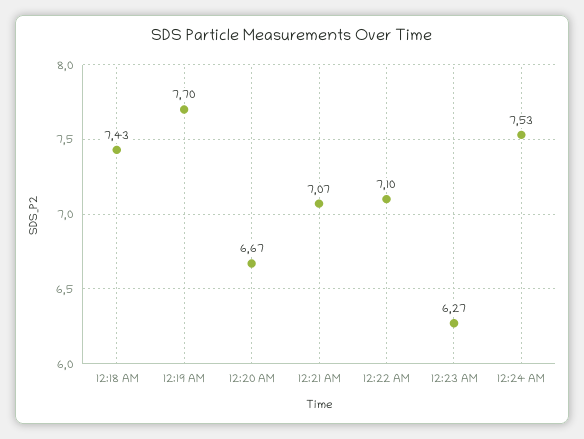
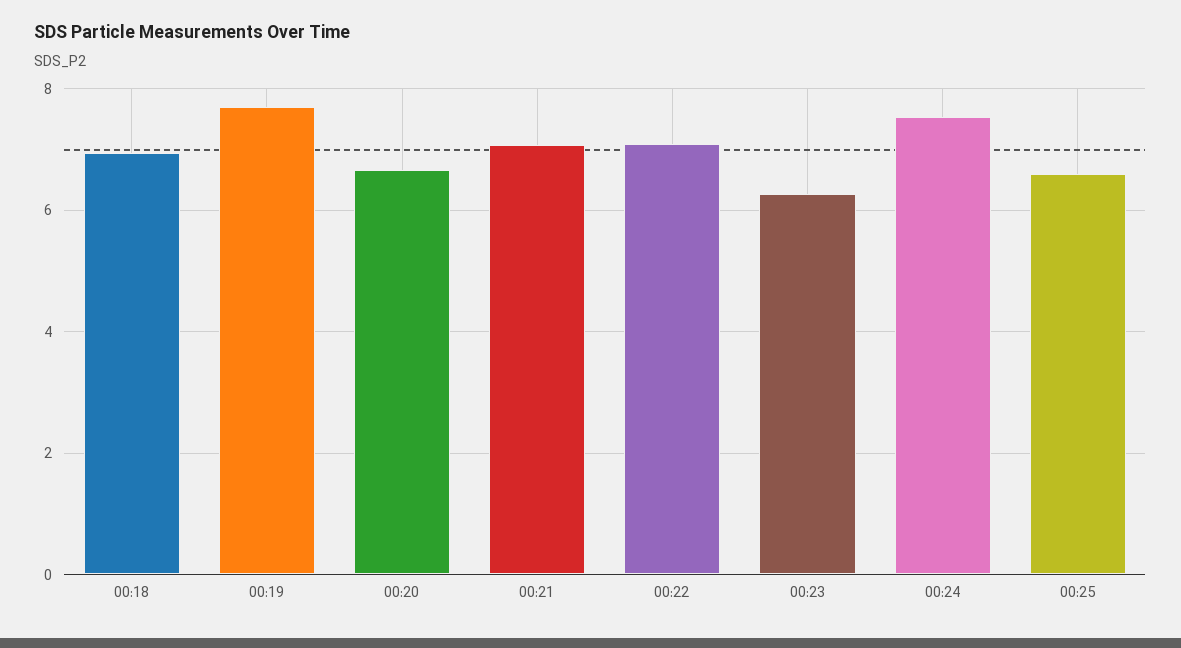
12:18 AM: 7.43 -> 7
00:25: none -> 6.6

